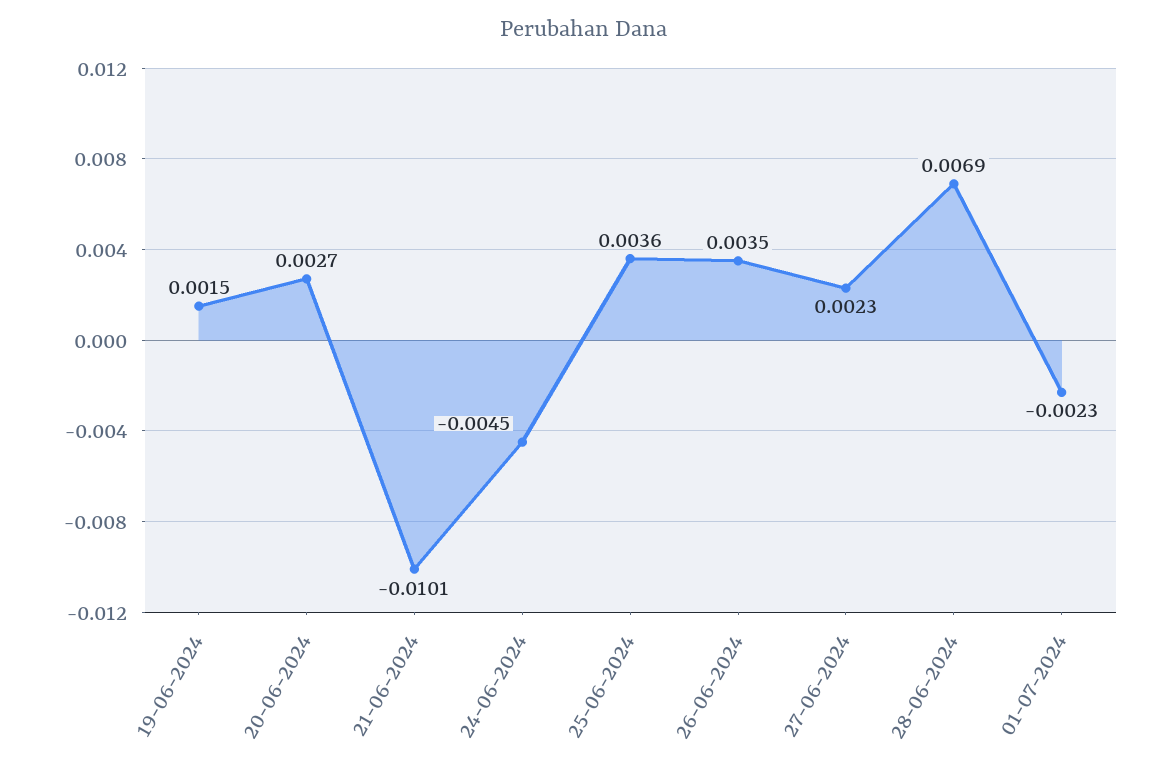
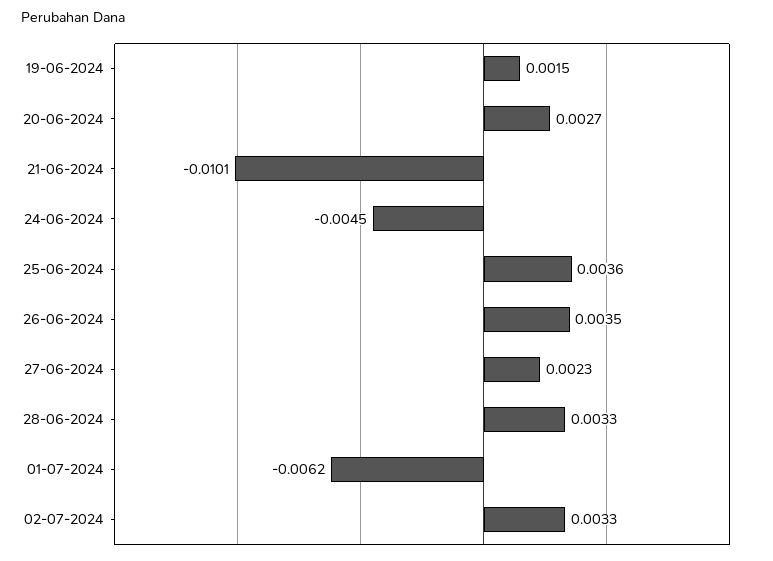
28-06-2024: 0.0069 -> 0.0033
01-07-2024: -0.0023 -> -0.0062
02-07-2024: none -> 0.0033

